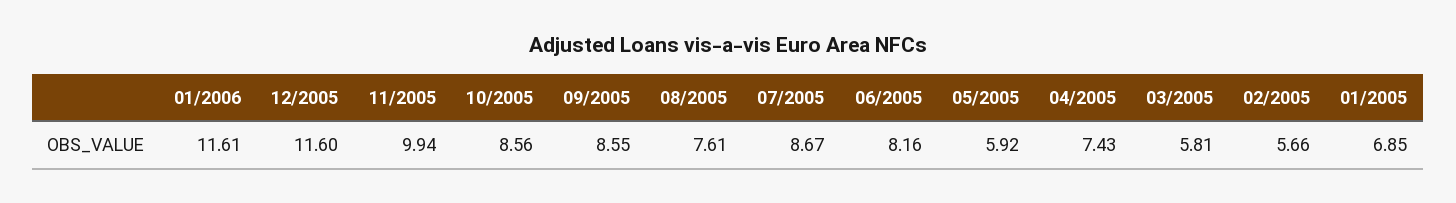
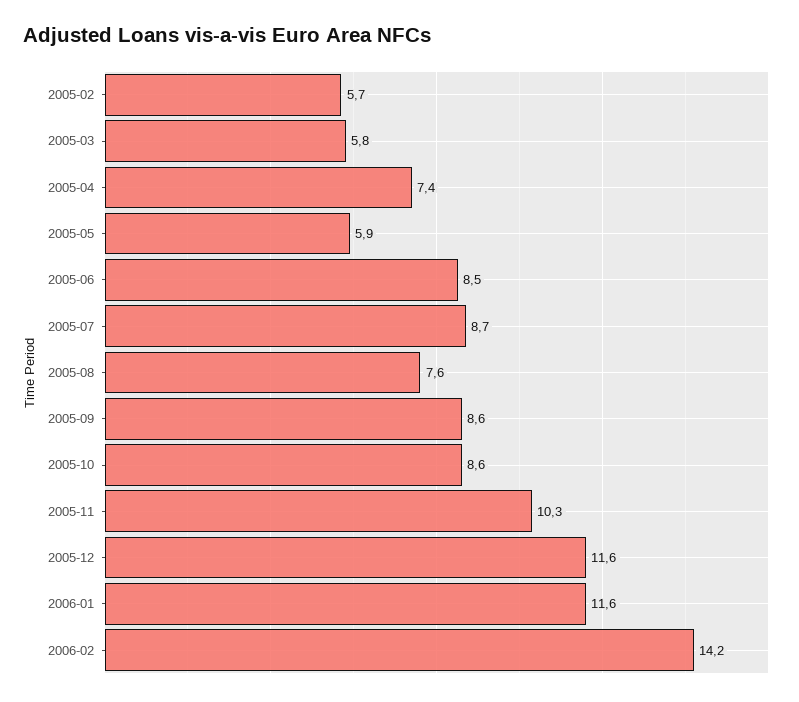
11/2005: 9.94 -> 10.3
06/2005: 8.16 -> 8.5
01/2005: 6.85 -> none
2006-02: none -> 14.2

